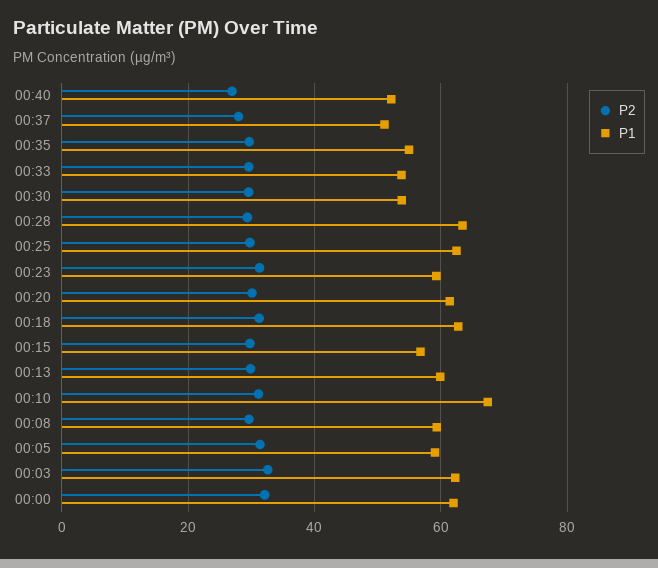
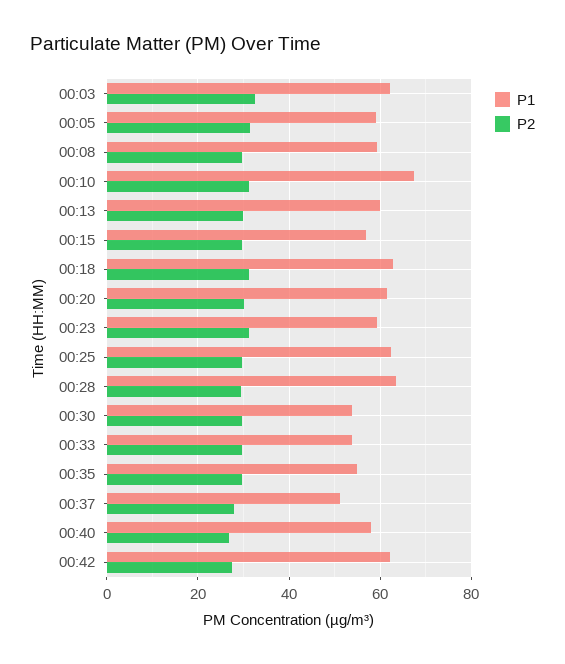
P1, 00:40: 52 -> 58
P2, 00:00: 32 -> none
P1, 00:00: 62 -> none
P1, 00:42: none -> 62
P2, 00:42: none -> 28

